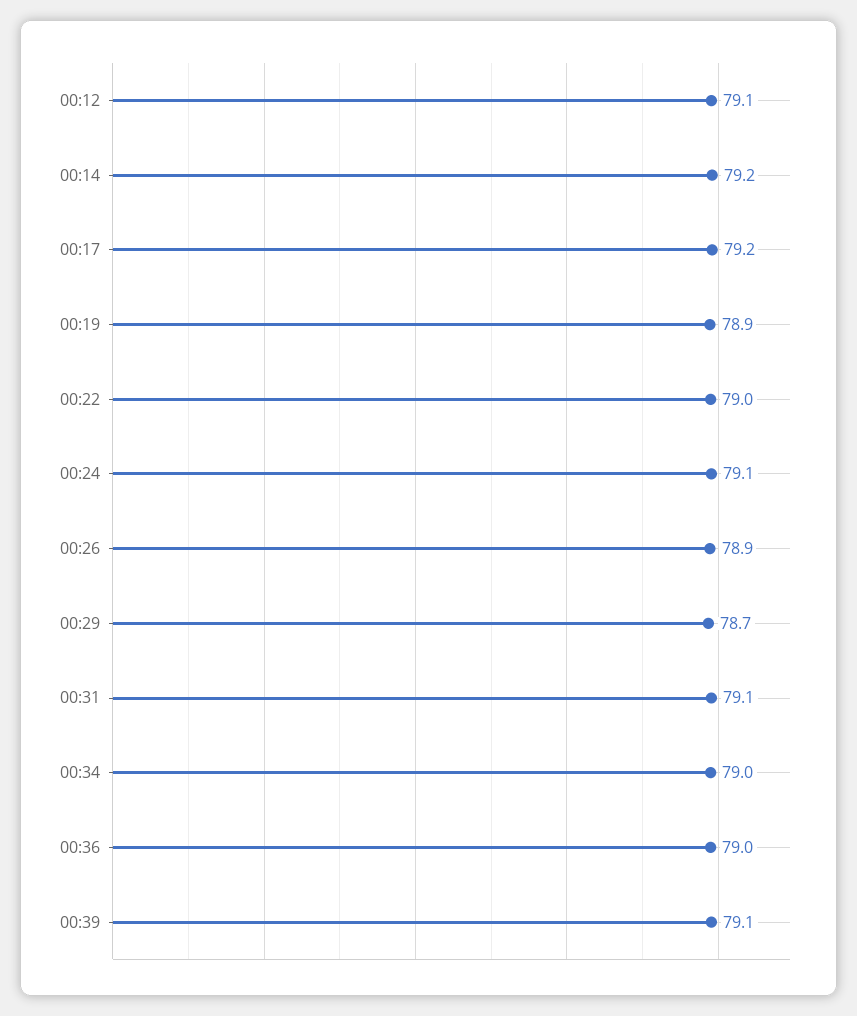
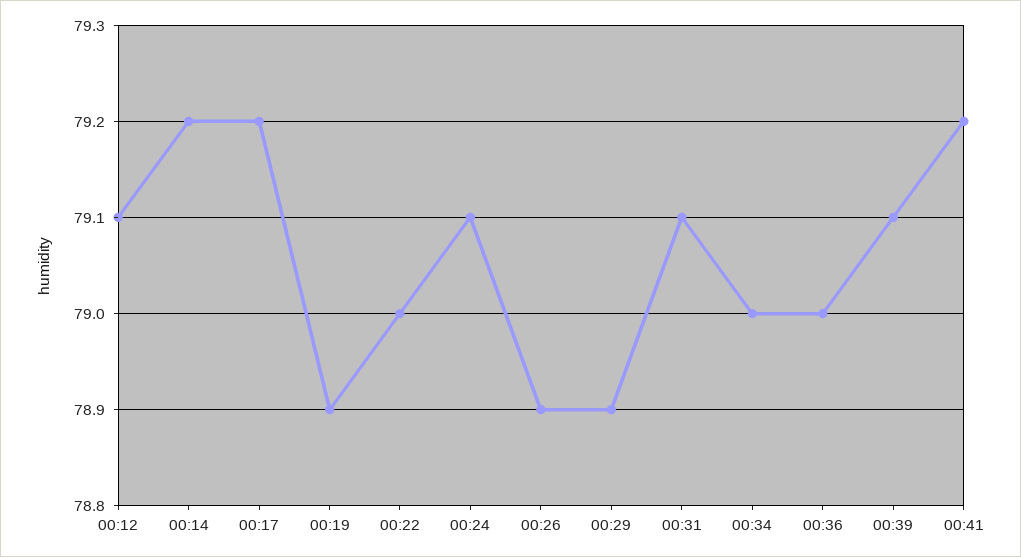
00:29: 78.7 -> 78.9
00:41: none -> 79.2

